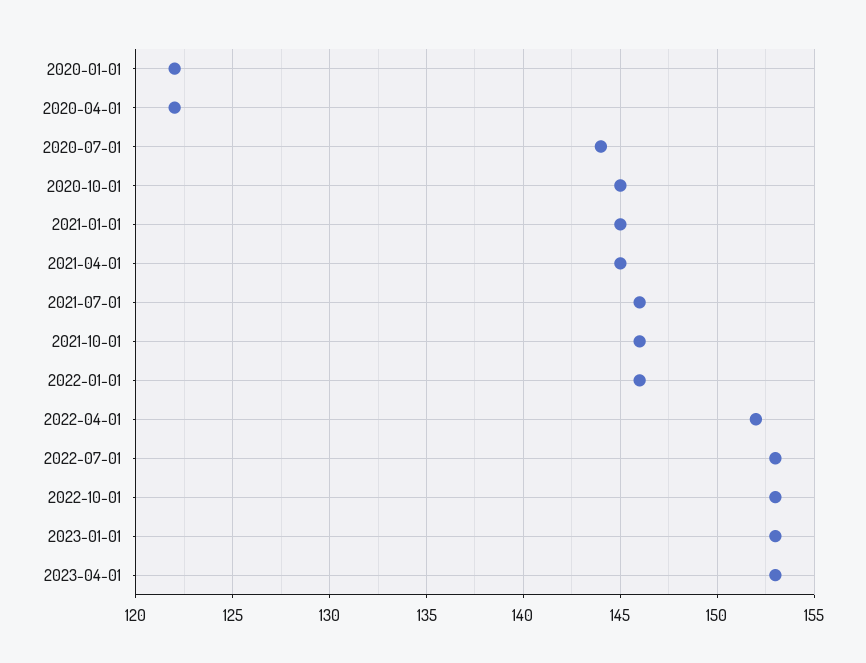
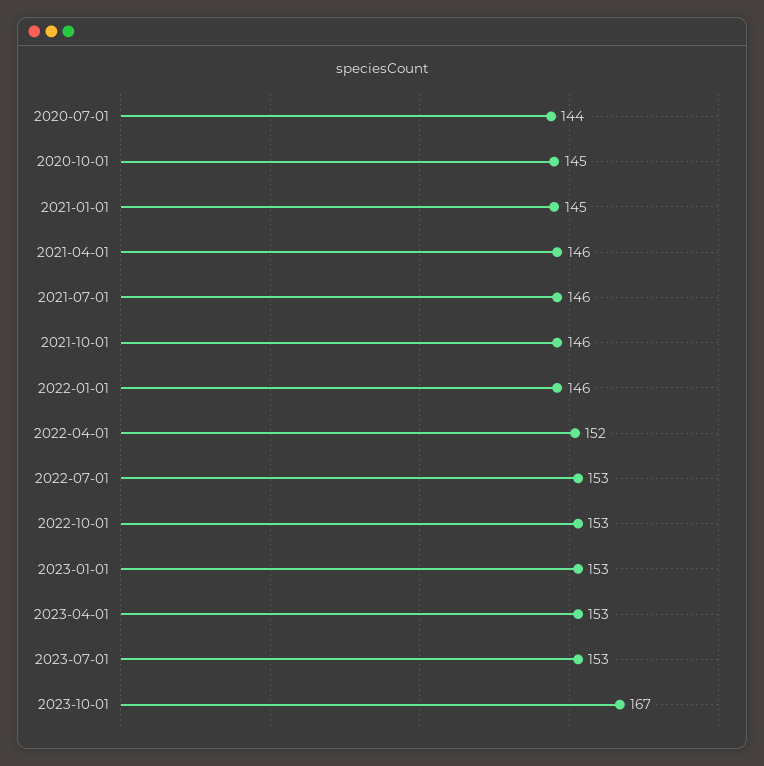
2020-01-01: 122 -> none
2020-04-01: 122 -> none
2021-04-01: 145 -> 146
2023-07-01: none -> 153
2023-10-01: none -> 167

